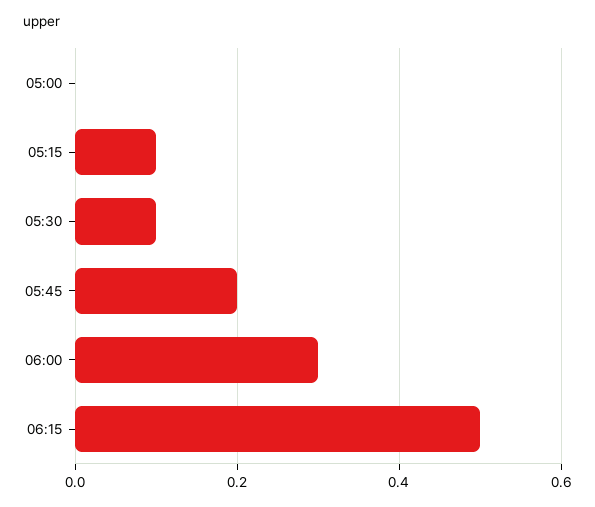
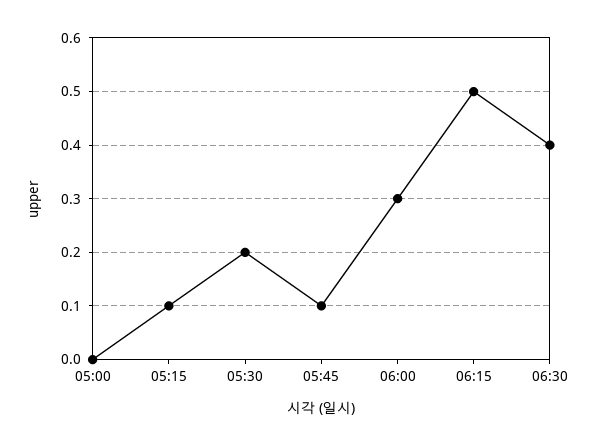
05:30: 0.1 -> 0.2
05:45: 0.2 -> 0.1
06:30: none -> 0.4

